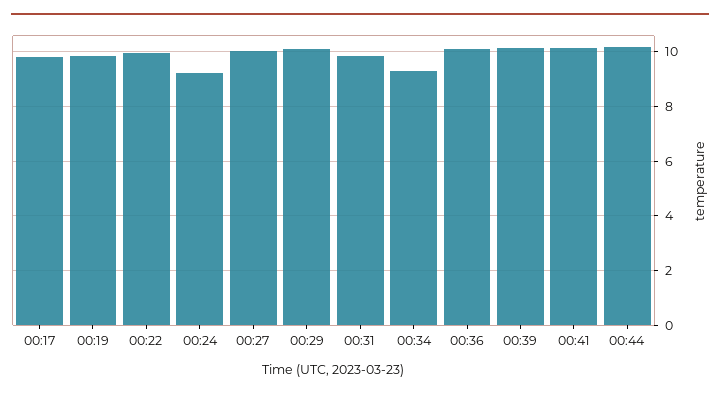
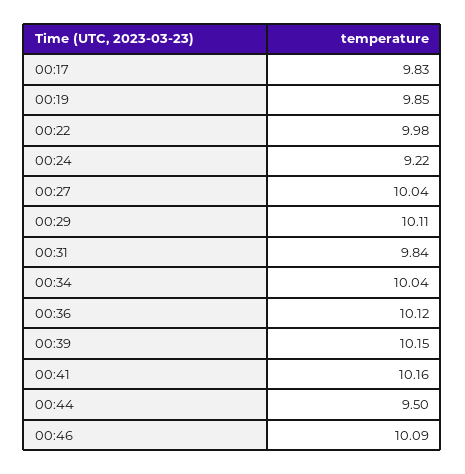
00:34: 9.25 -> 10.04
00:44: 10.25 -> 9.5
00:46: none -> 10.09

